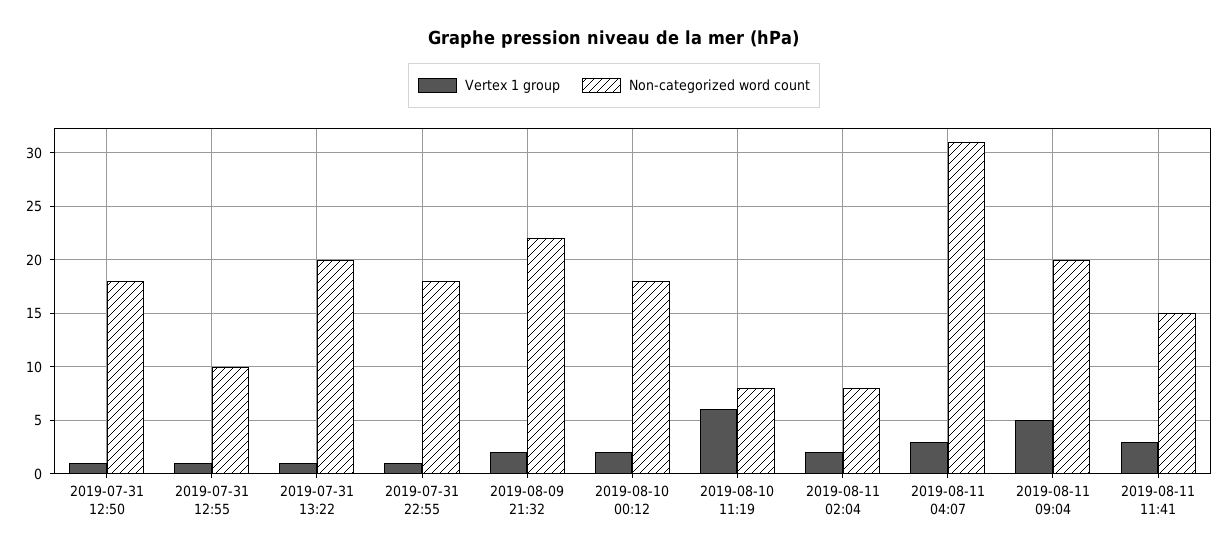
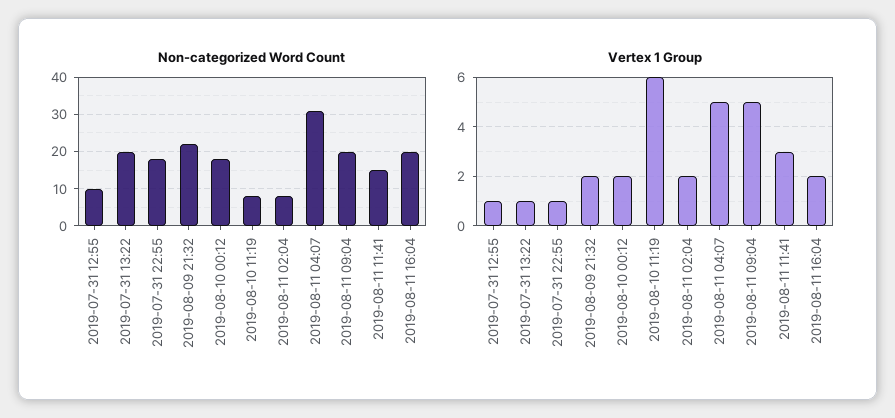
Vertex 1 group, 2019-07-31 12:50: 1 -> none
Non-categorized word count, 2019-07-31 12:50: 18 -> none
Vertex 1 group, 2019-08-11 04:07: 3 -> 5
Non-categorized word count, 2019-08-11 16:04: none -> 20
Vertex 1 group, 2019-08-11 16:04: none -> 2

